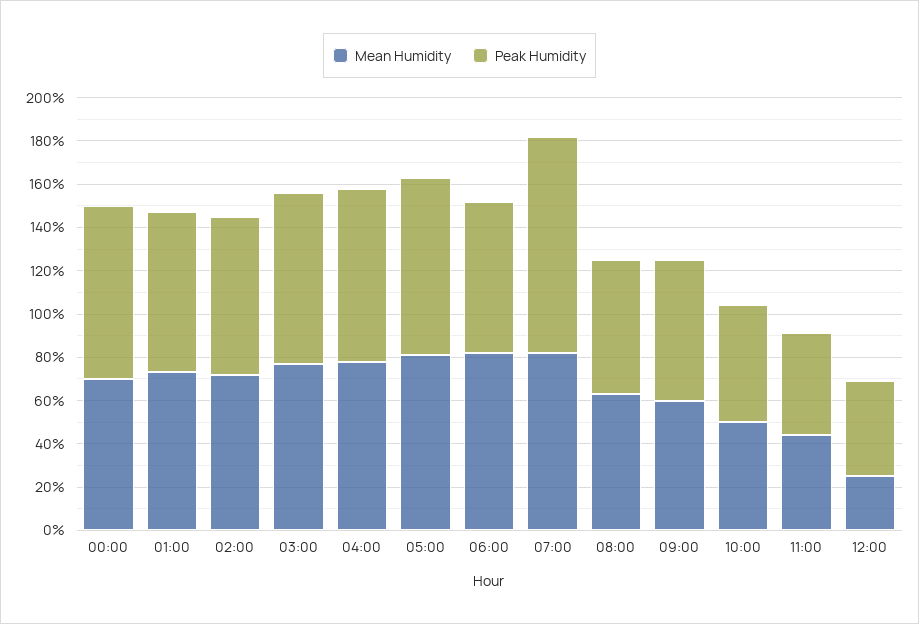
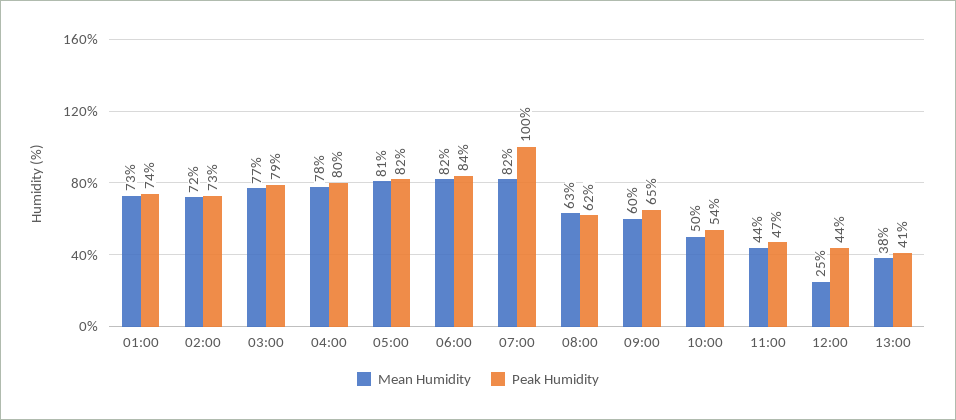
Mean Humidity, 00:00: 70 -> none
Peak Humidity, 00:00: 80 -> none
Peak Humidity, 06:00: 70 -> 84
Mean Humidity, 13:00: none -> 38
Peak Humidity, 13:00: none -> 41

